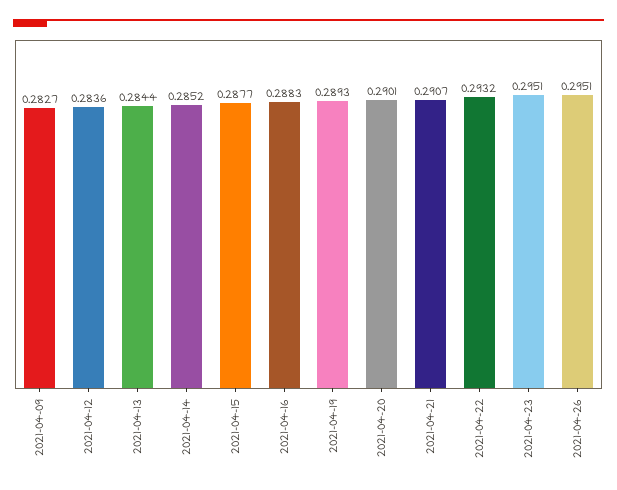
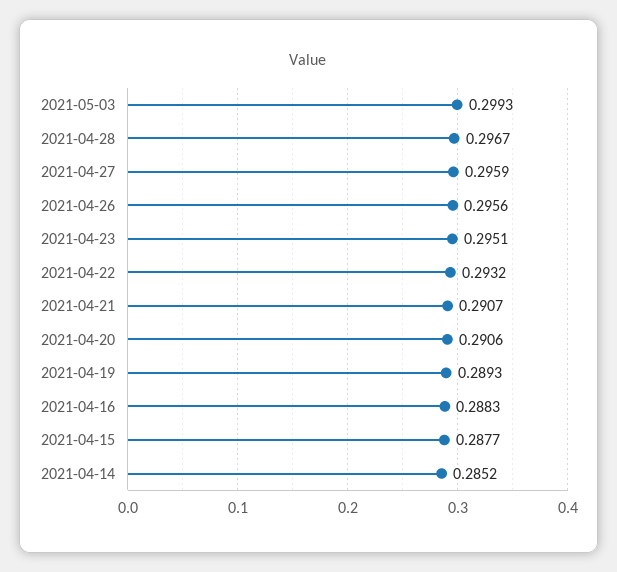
2021-04-09: 0.2827 -> none
2021-04-12: 0.2836 -> none
2021-04-13: 0.2844 -> none
2021-04-20: 0.2901 -> 0.2906
2021-04-26: 0.2951 -> 0.2956
2021-05-03: none -> 0.2993
2021-04-28: none -> 0.2967
2021-04-27: none -> 0.2959

